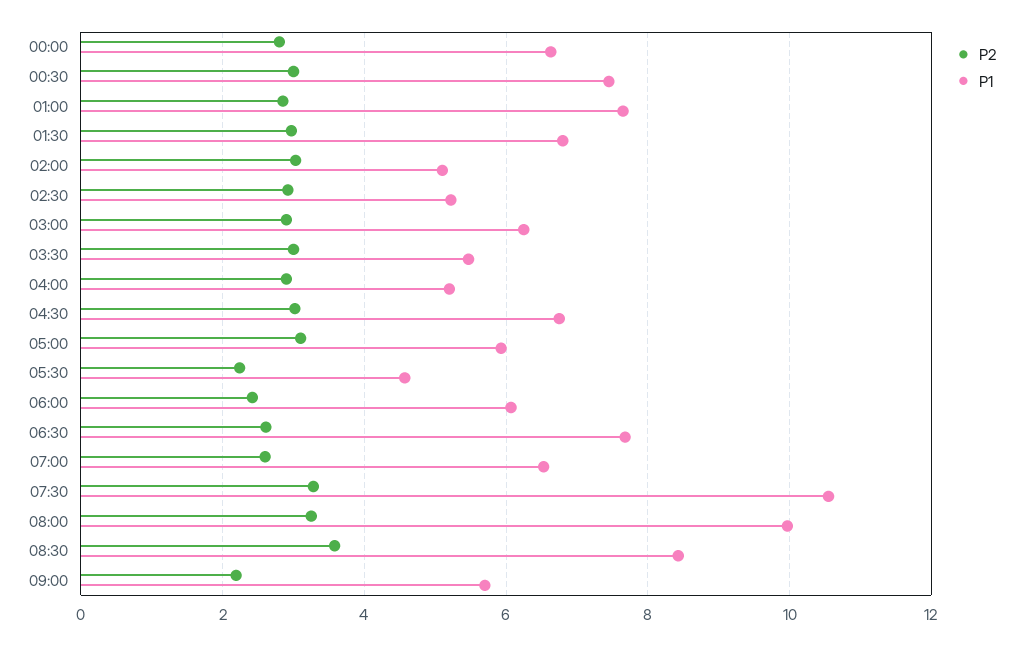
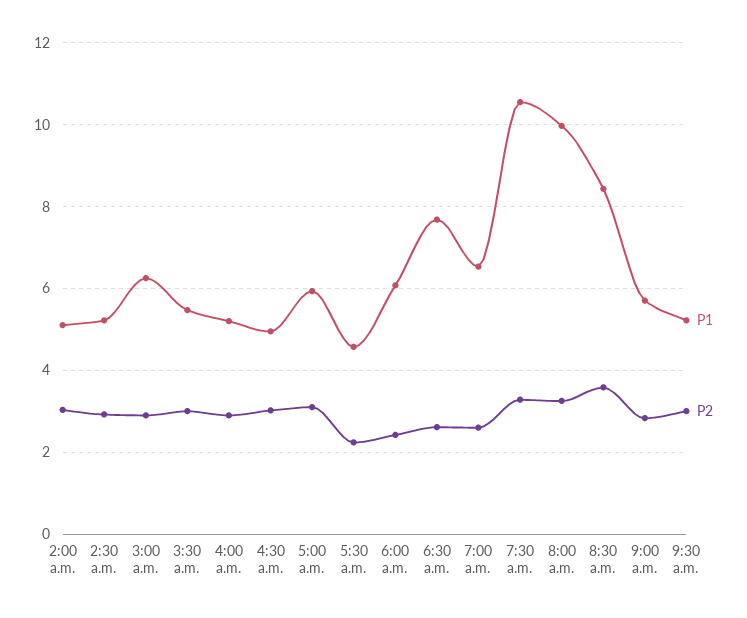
P2, 00:00: 2.8 -> none
P1, 00:00: 6.6 -> none
P2, 00:30: 3 -> none
P1, 00:30: 7.4 -> none
P2, 01:00: 2.8 -> none
P1, 01:00: 7.6 -> none
P2, 01:30: 3 -> none
P1, 01:30: 6.8 -> none
P1, 04:30: 6.8 -> 5
P2, 09:00: 2.2 -> 2.8
P1, 9:30 a.m.: none -> 5.2
P2, 9:30 a.m.: none -> 3

